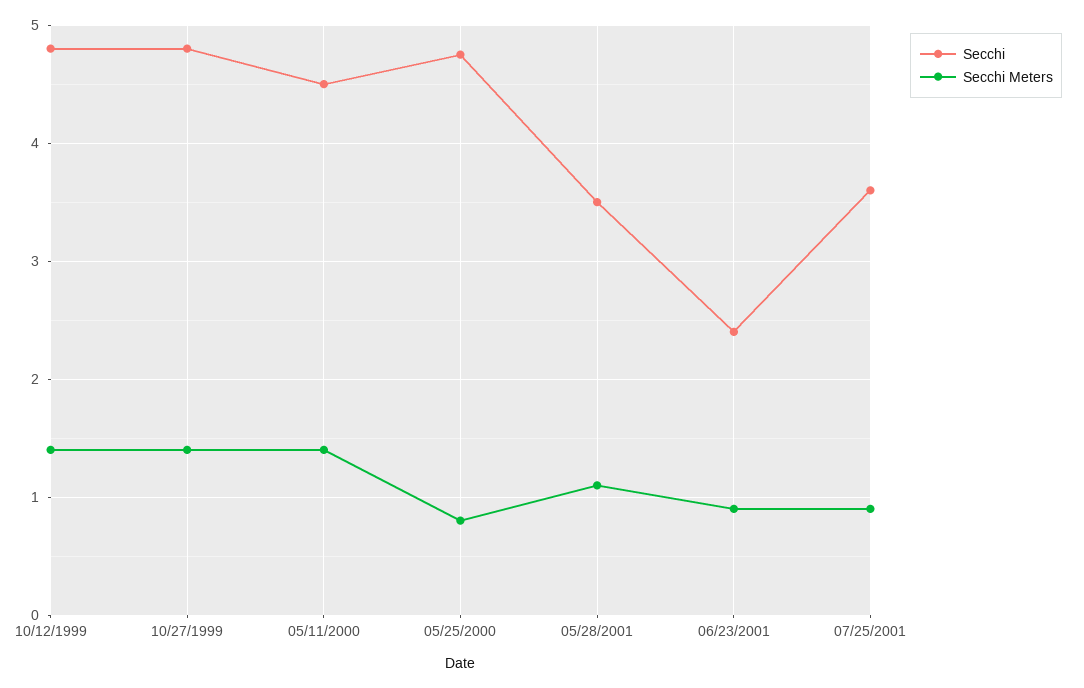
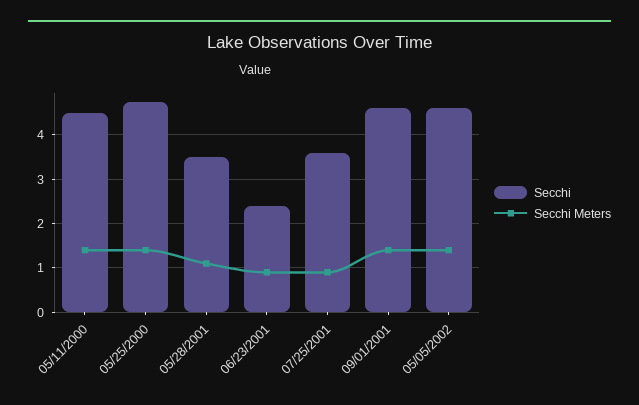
Secchi, 10/12/1999: 4.8 -> none
Secchi Meters, 10/12/1999: 1.4 -> none
Secchi, 10/27/1999: 4.8 -> none
Secchi Meters, 10/27/1999: 1.4 -> none
Secchi Meters, 05/25/2000: 0.8 -> 1.4
Secchi, 09/01/2001: none -> 4.6
Secchi Meters, 09/01/2001: none -> 1.4
Secchi, 05/05/2002: none -> 4.6
Secchi Meters, 05/05/2002: none -> 1.4

